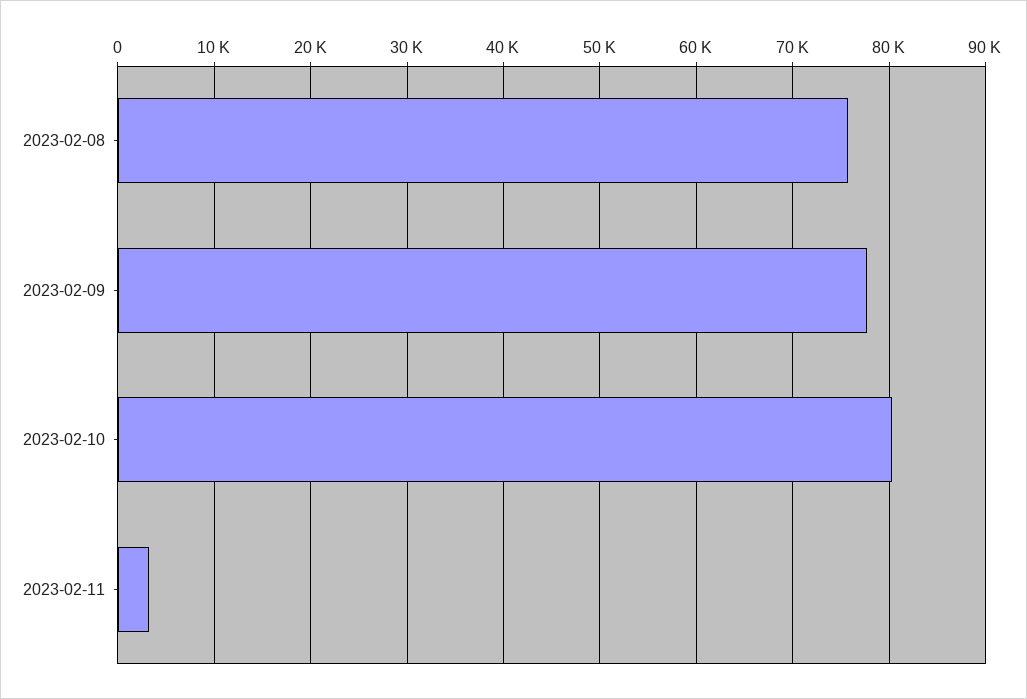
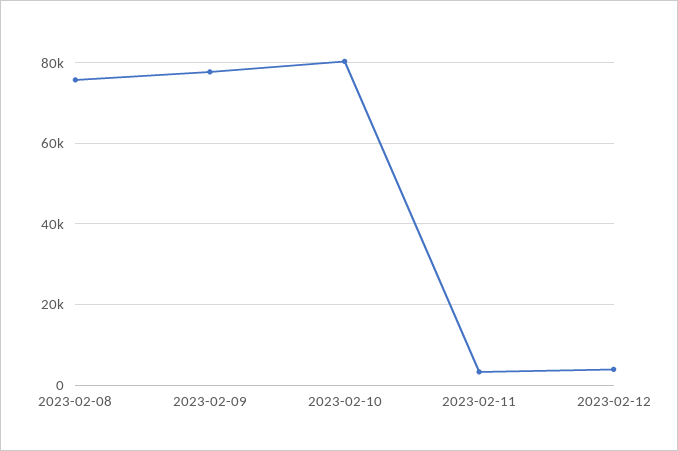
2023-02-12: none -> 4000

